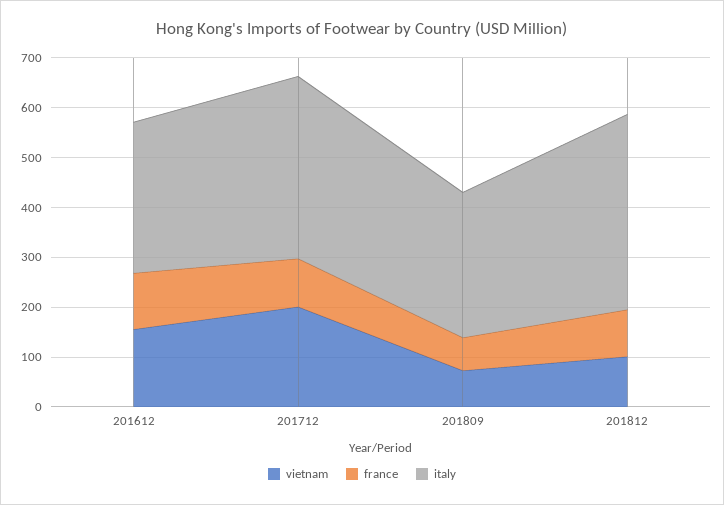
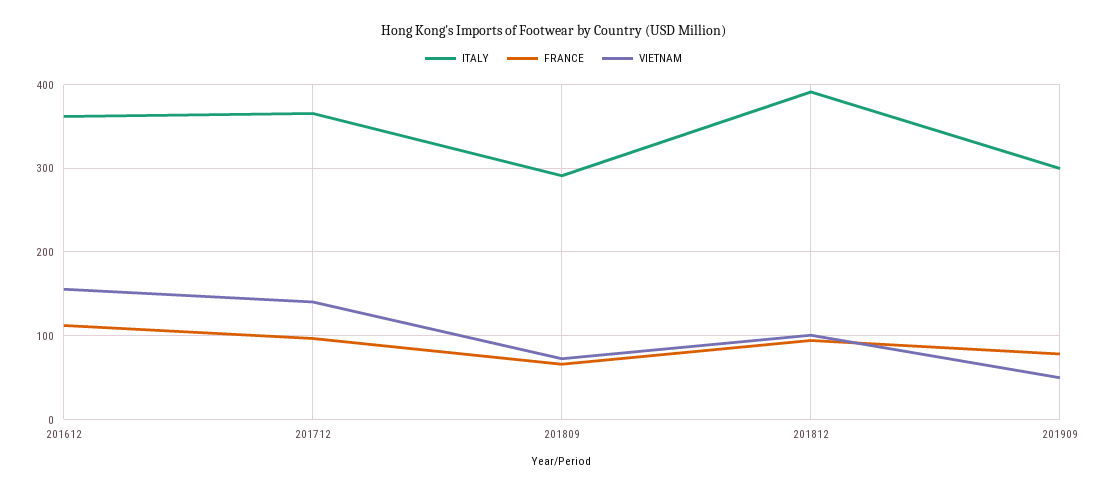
italy, 201612: 300 -> 360
vietnam, 201712: 200 -> 140
italy, 201909: none -> 300
france, 201909: none -> 80
vietnam, 201909: none -> 50

